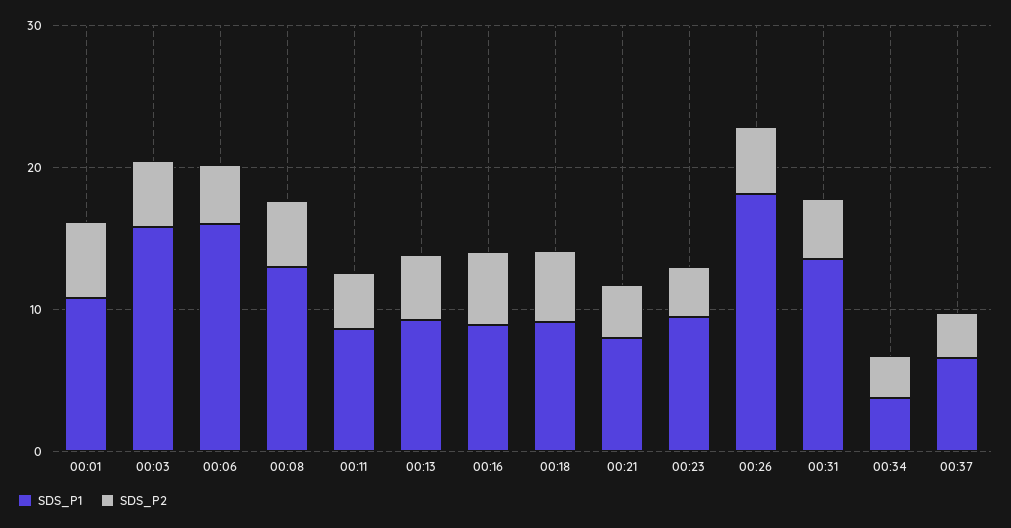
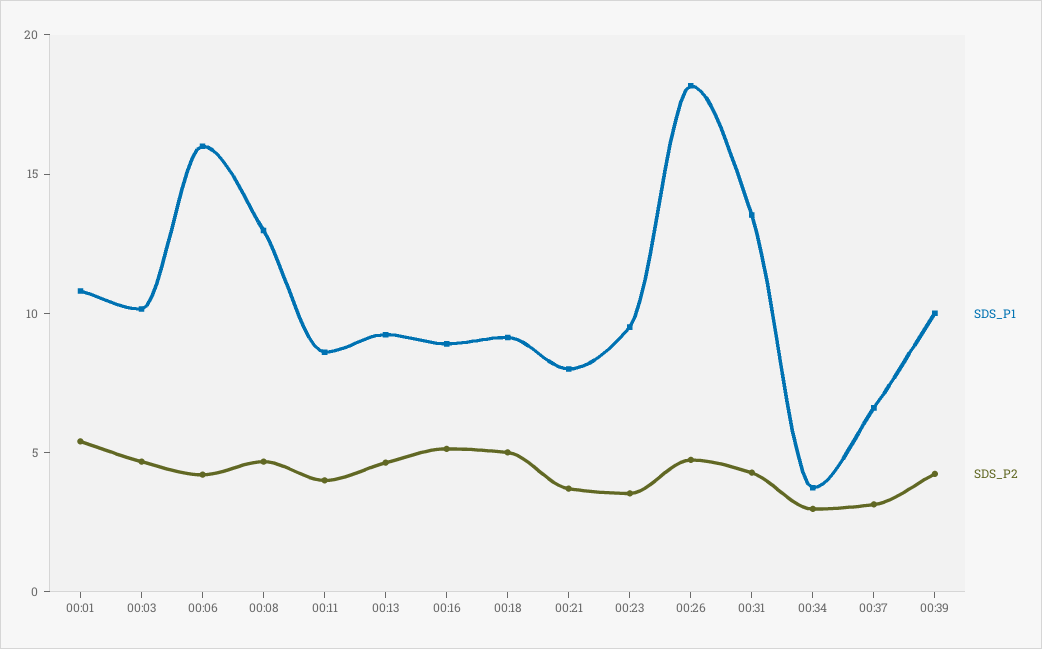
SDS_P1, 00:03: 16 -> 10
SDS_P1, 00:39: none -> 10
SDS_P2, 00:39: none -> 4

